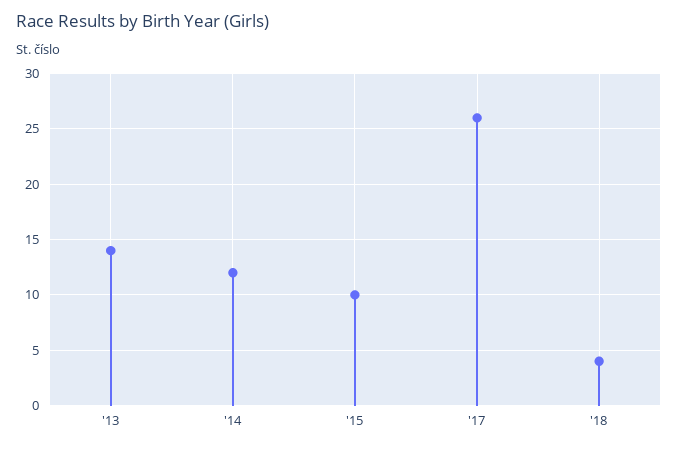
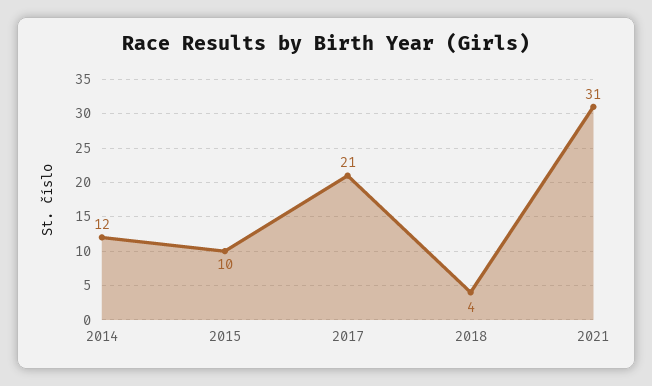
'13: 14 -> none
'17: 26 -> 21
2021: none -> 31

